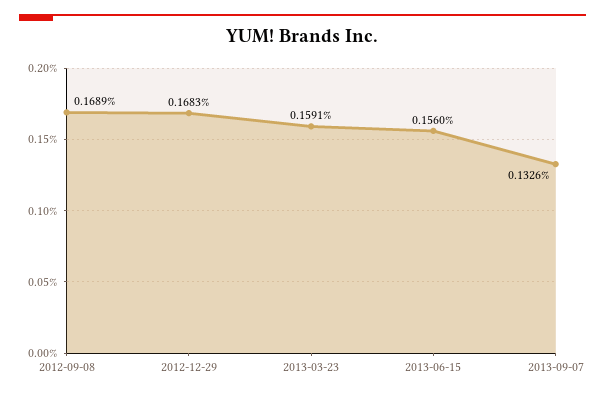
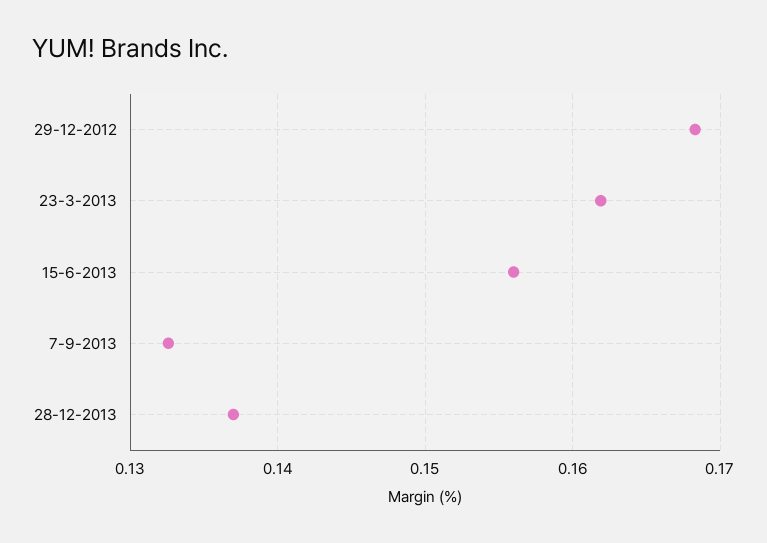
2012-09-08: 0.1689 -> none
2013-03-23: 0.1591 -> 0.162
28-12-2013: none -> 0.137

